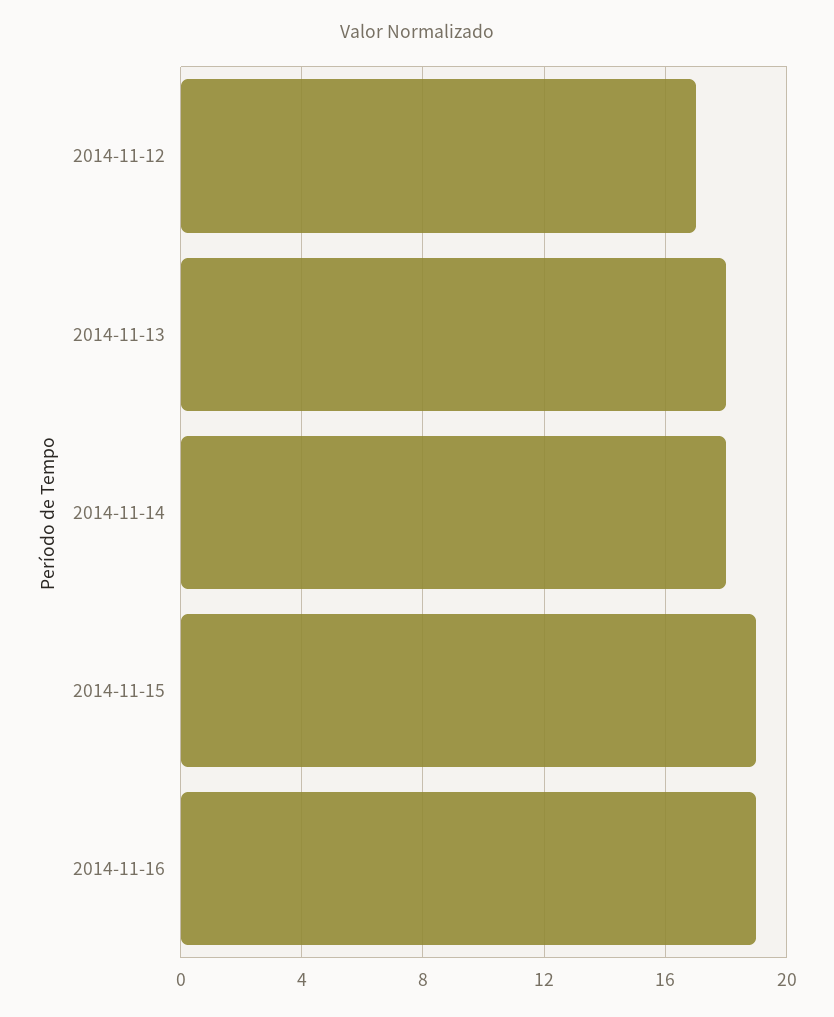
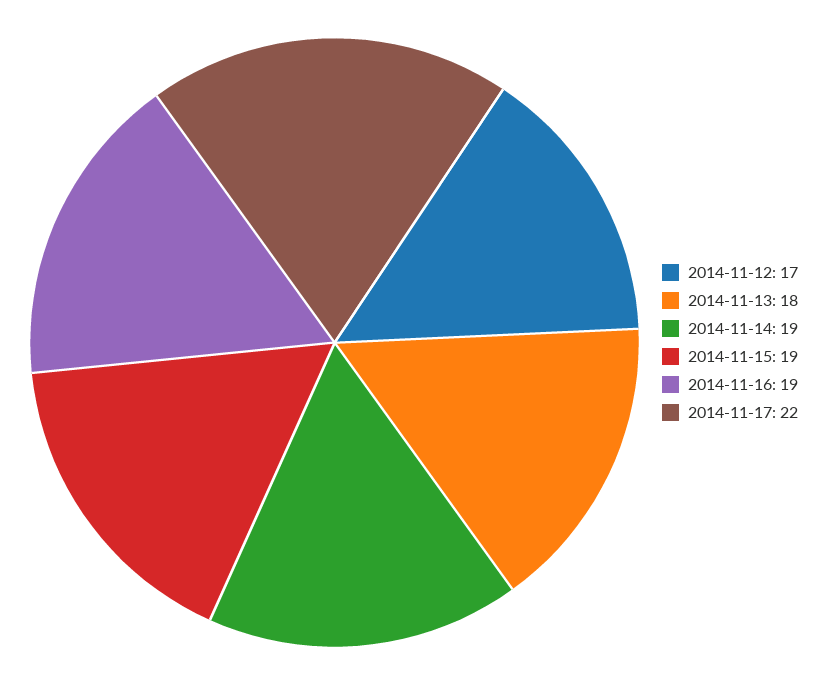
2014-11-14: 18 -> 19
2014-11-17: none -> 22

